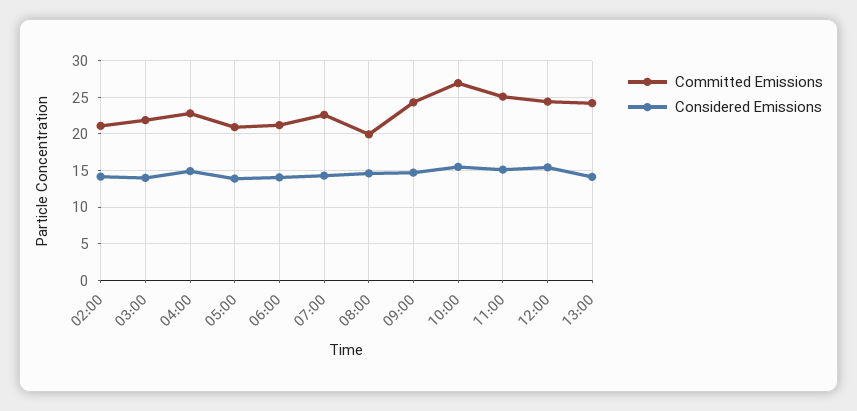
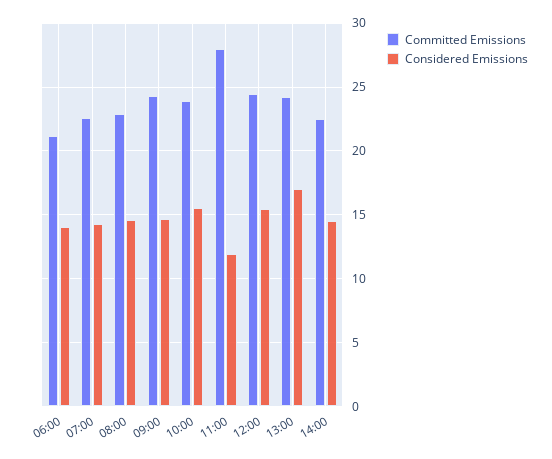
Committed Emissions, 02:00: 21 -> none
Considered Emissions, 02:00: 14 -> none
Committed Emissions, 03:00: 22 -> none
Considered Emissions, 03:00: 14 -> none
Committed Emissions, 04:00: 23 -> none
Considered Emissions, 04:00: 15 -> none
Committed Emissions, 05:00: 21 -> none
Considered Emissions, 05:00: 14 -> none
Committed Emissions, 08:00: 20 -> 23
Committed Emissions, 10:00: 27 -> 24
Committed Emissions, 11:00: 25 -> 28
Considered Emissions, 11:00: 15 -> 12
Considered Emissions, 13:00: 14 -> 17
Committed Emissions, 14:00: none -> 22.5
Considered Emissions, 14:00: none -> 14.5

